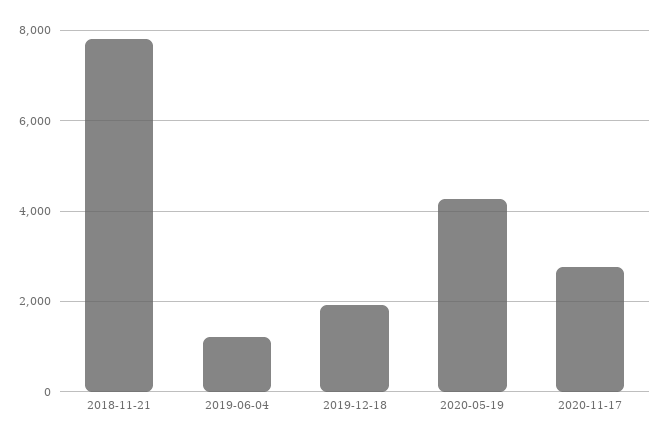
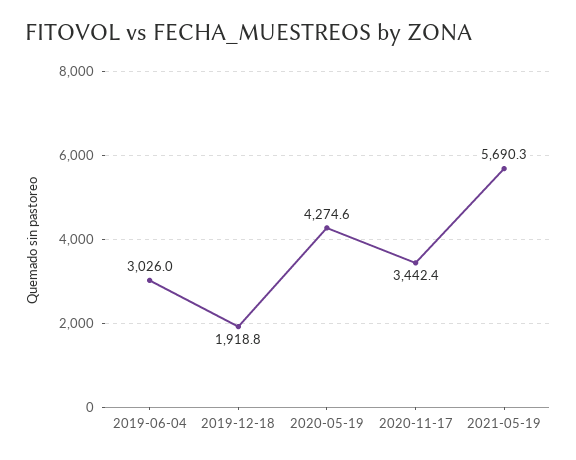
2018-11-21: 7800 -> none
2019-06-04: 1200 -> 3026
2020-11-17: 2800 -> 3442.4
2021-05-19: none -> 5690.3

